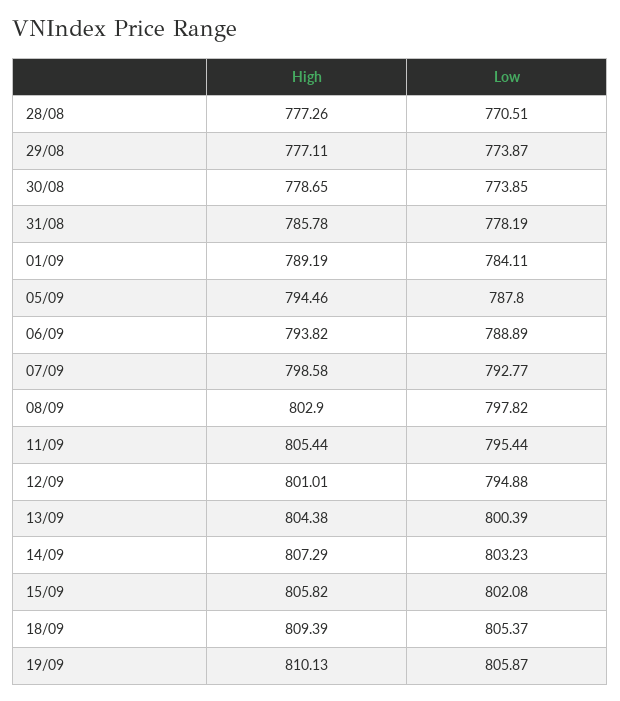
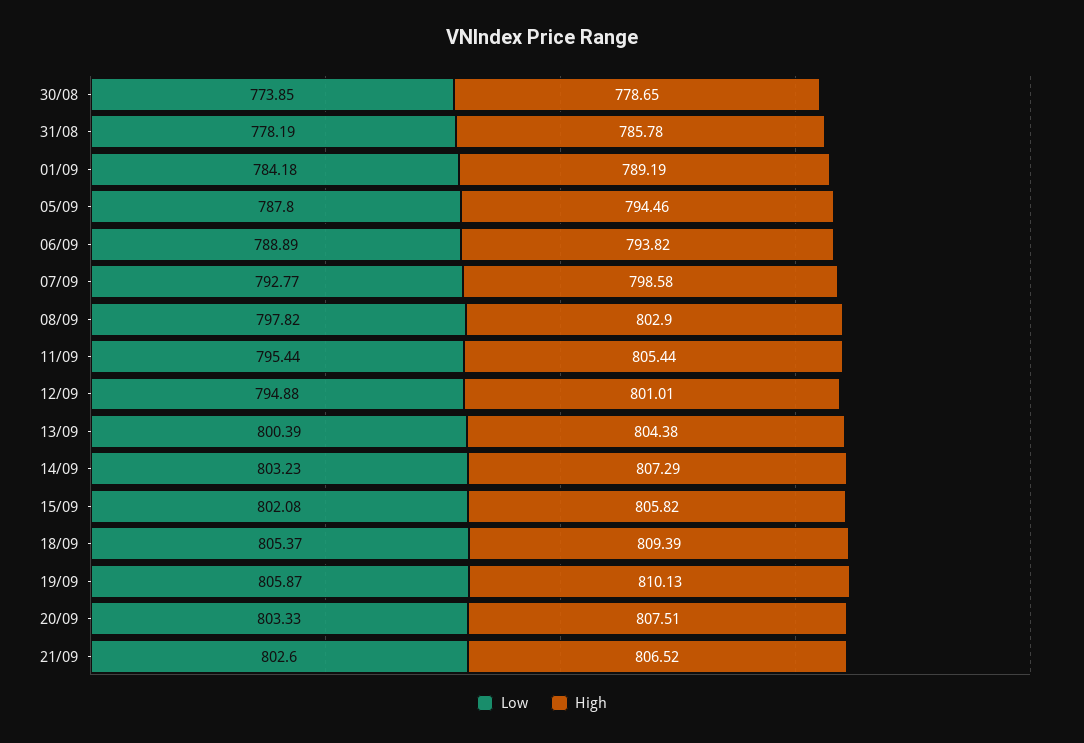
High, 28/08: 777.26 -> none
Low, 28/08: 770.51 -> none
High, 29/08: 777.11 -> none
Low, 29/08: 773.87 -> none
Low, 01/09: 784.11 -> 784.18
Low, 20/09: none -> 803.33
High, 20/09: none -> 807.51
Low, 21/09: none -> 802.6
High, 21/09: none -> 806.52

